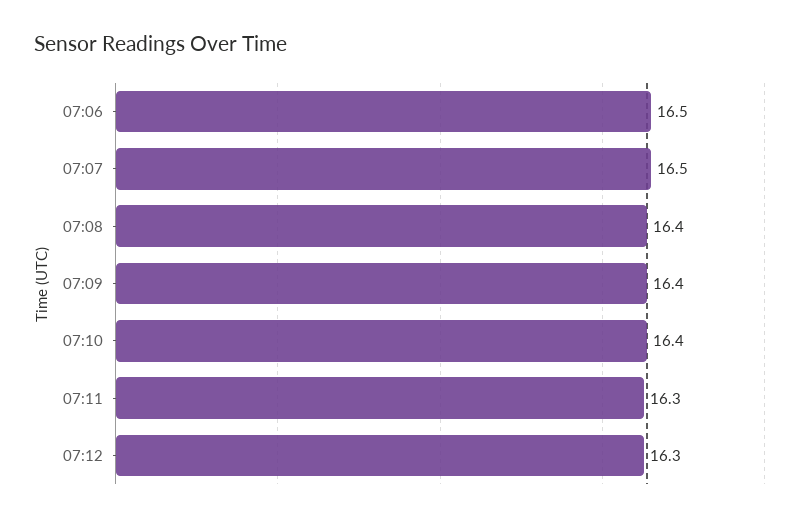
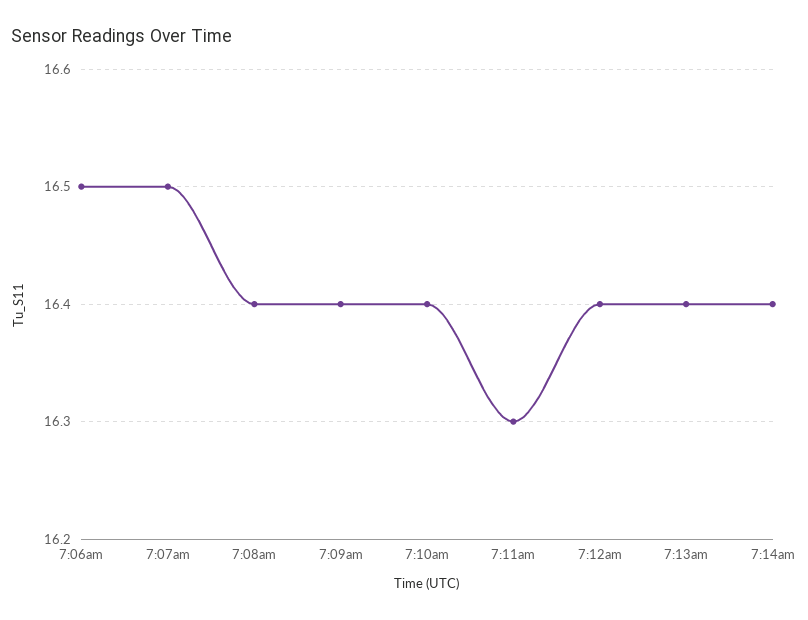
07:12: 16.3 -> 16.4
7:13am: none -> 16.4
7:14am: none -> 16.4

